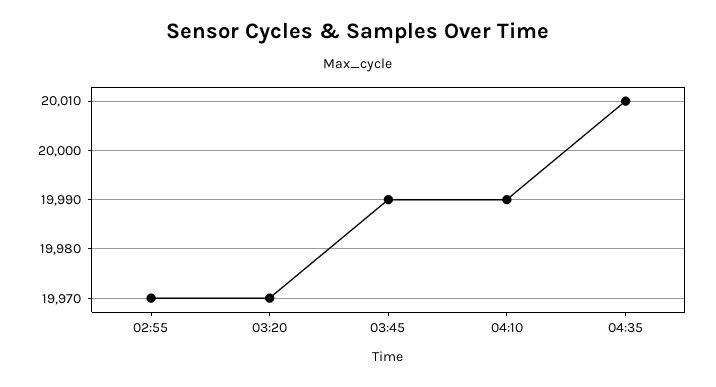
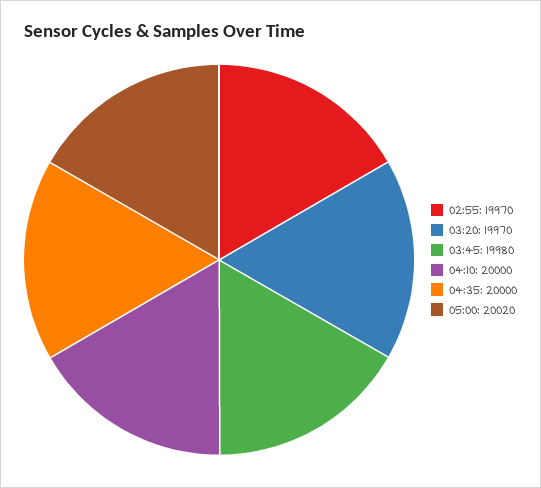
03:45: 19990 -> 19980
04:10: 19990 -> 20000
04:35: 20010 -> 20000
05:00: none -> 20020

